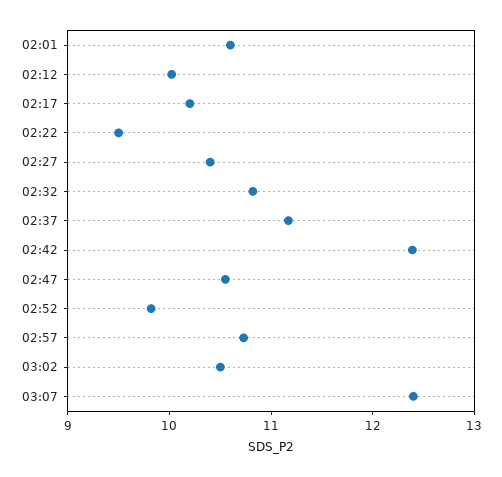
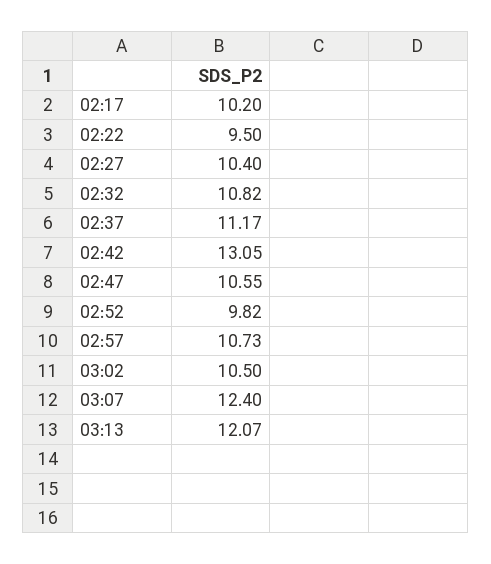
02:01: 10.6 -> none
02:12: 10 -> none
02:42: 12.4 -> 13.05
03:13: none -> 12.07

